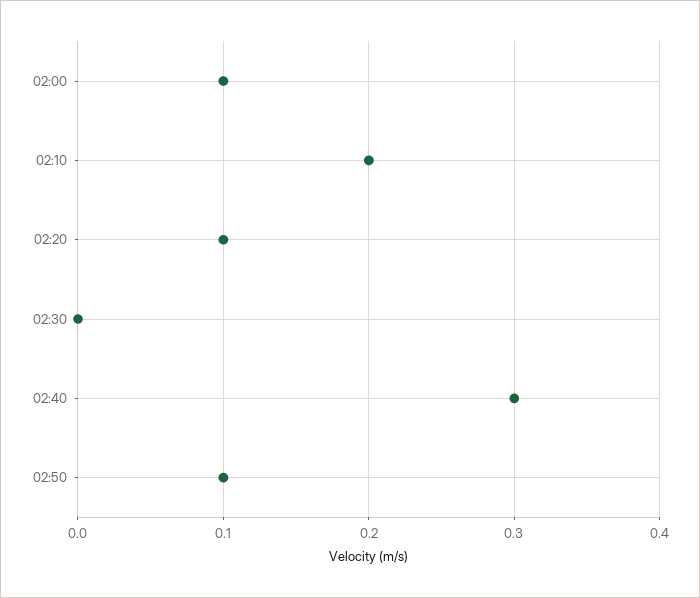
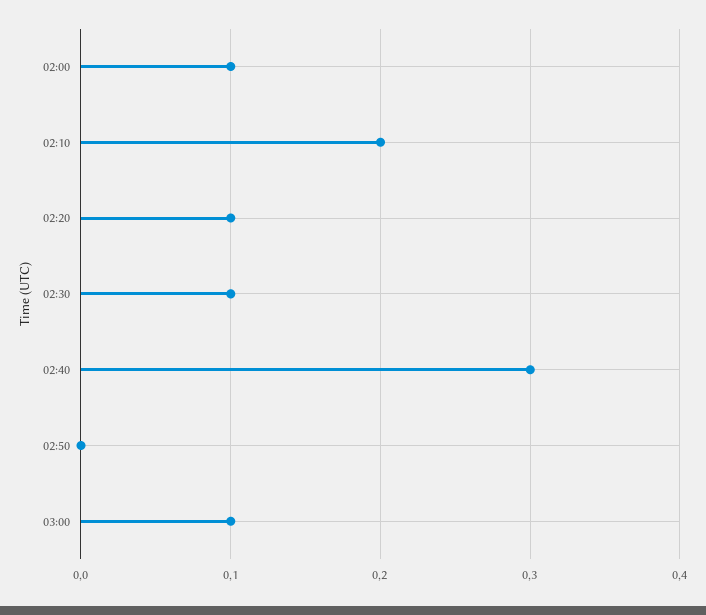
02:30: 0 -> 0.1
02:50: 0.1 -> 0
03:00: none -> 0.1

